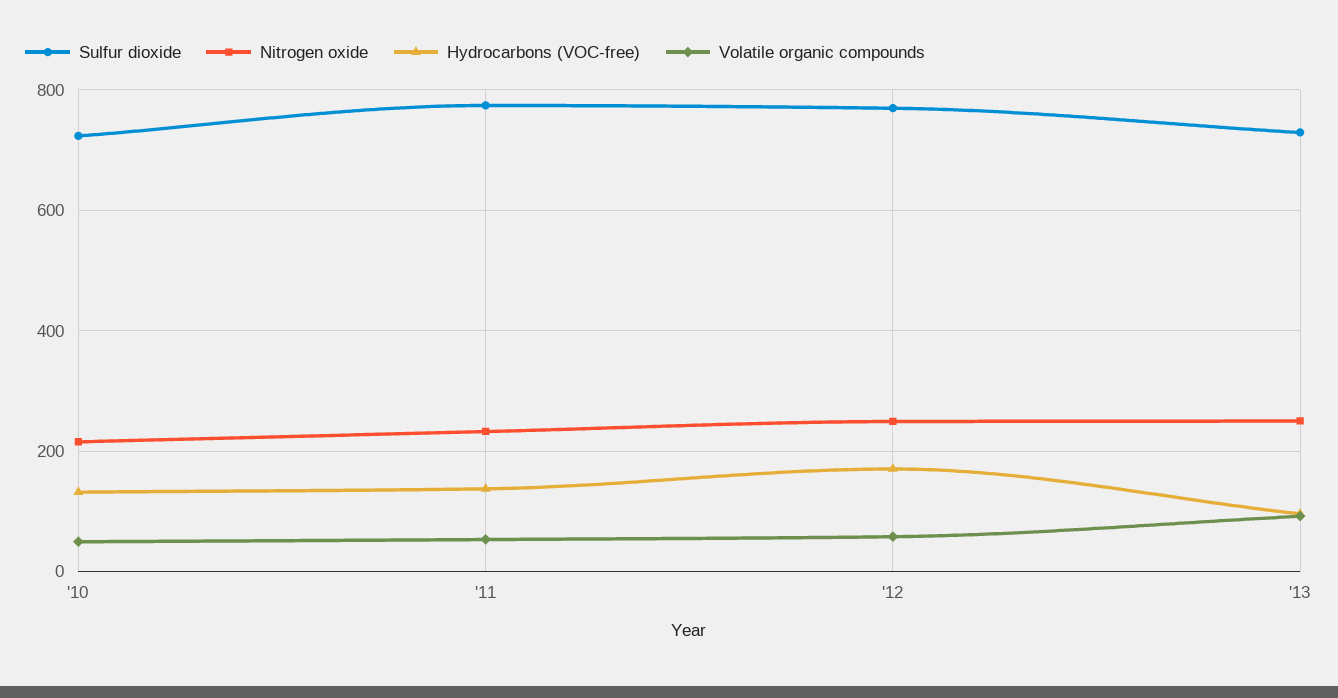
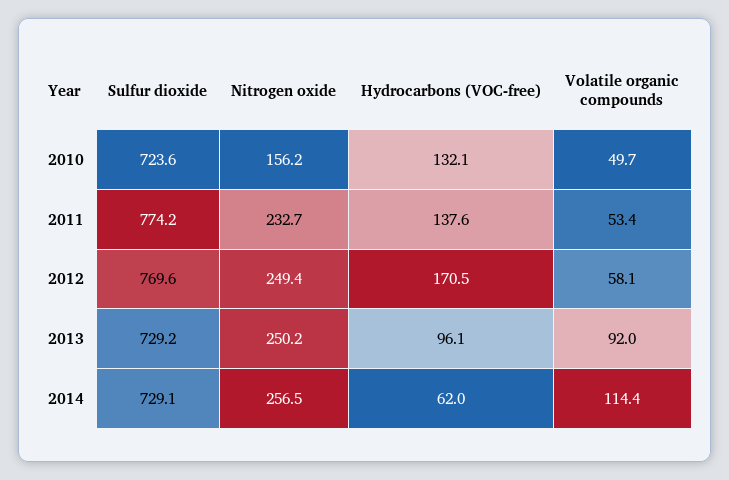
Nitrogen oxide, '10: 220 -> 156.2
Sulfur dioxide, 2014: none -> 729.1
Nitrogen oxide, 2014: none -> 256.5
Hydrocarbons (VOC-free), 2014: none -> 62
Volatile organic compounds, 2014: none -> 114.4

